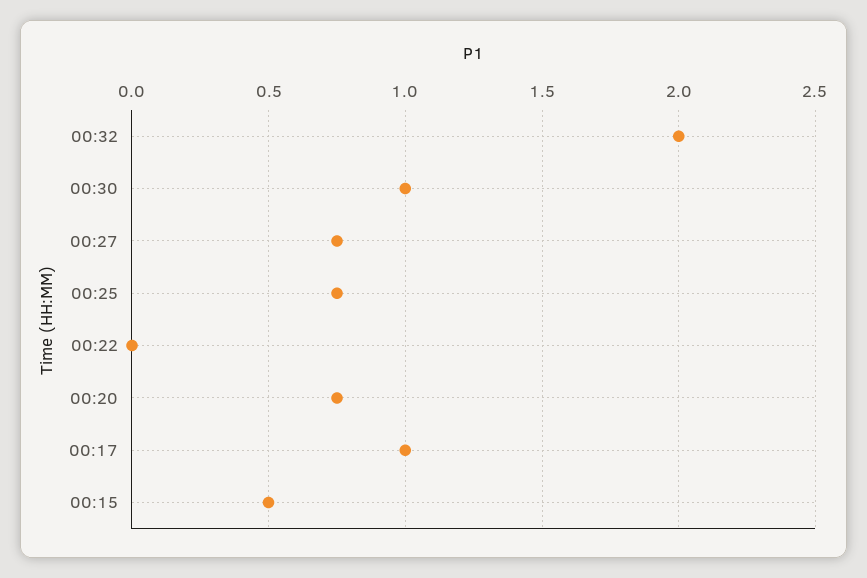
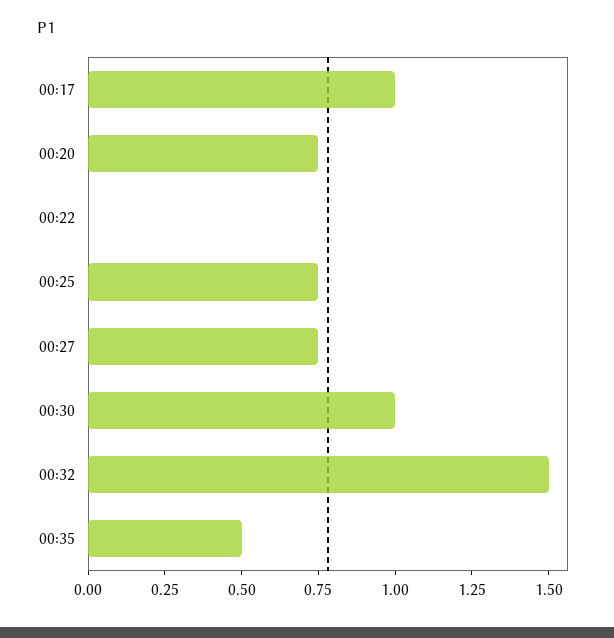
00:32: 2 -> 1.5
00:15: 0.5 -> none
00:35: none -> 0.5

